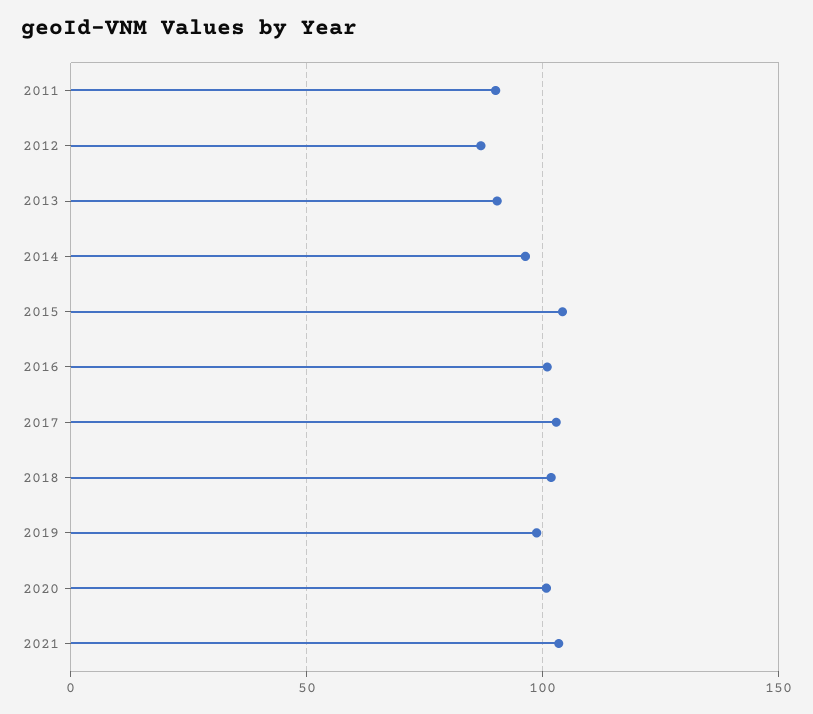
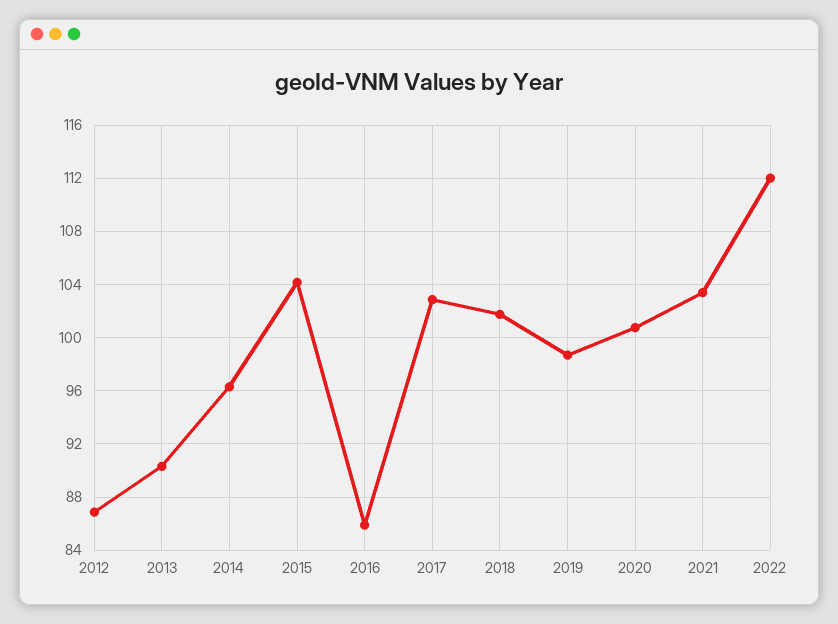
2011: 90 -> none
2016: 100 -> 86
2022: none -> 112

